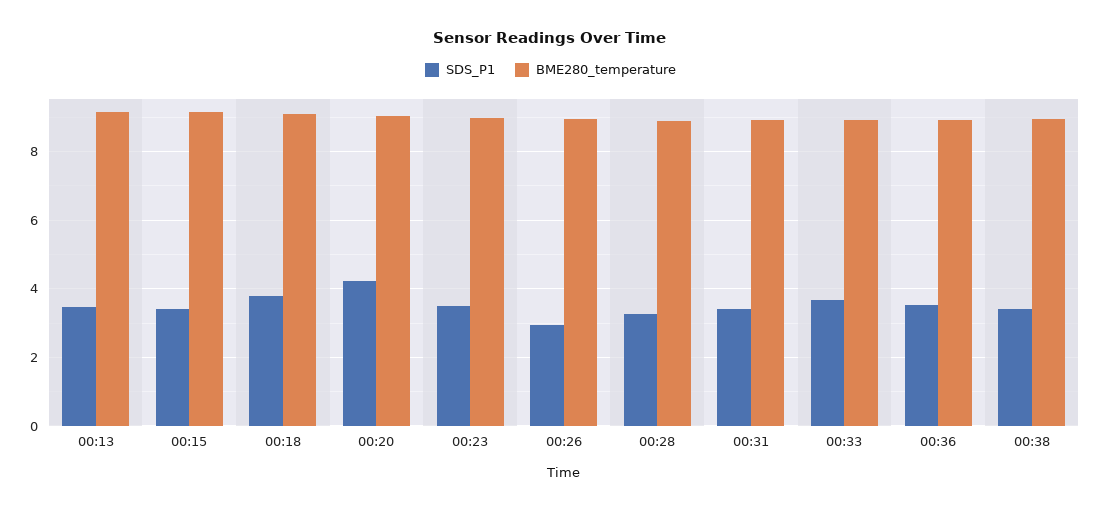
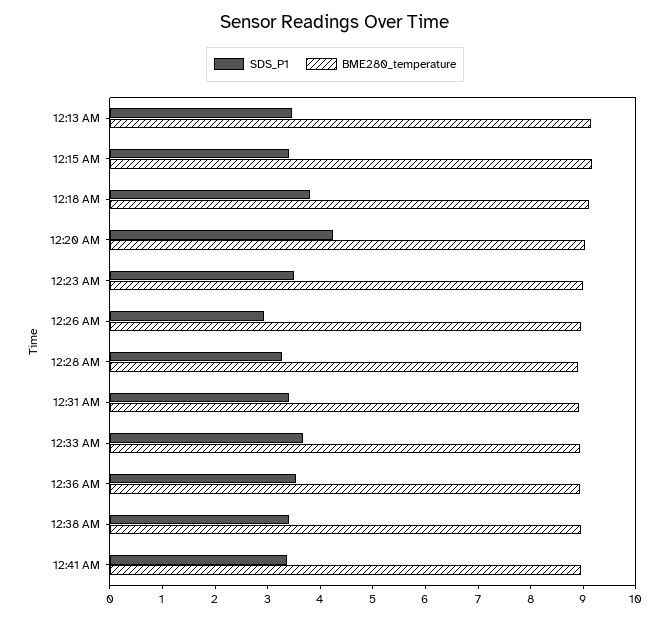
SDS_P1, 12:41 AM: none -> 3.4
BME280_temperature, 12:41 AM: none -> 9

